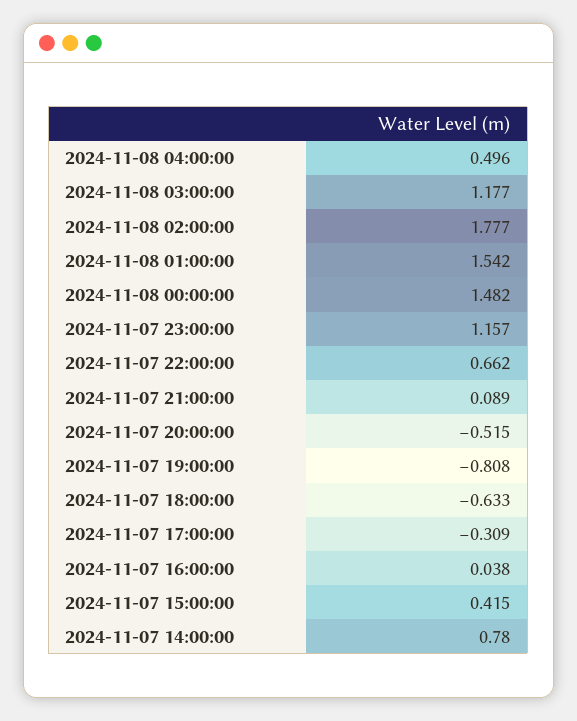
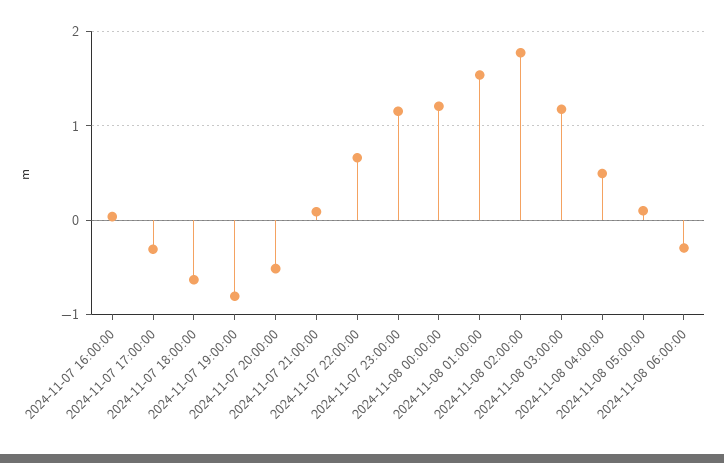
2024-11-08 00:00:00: 1.482 -> 1.2
2024-11-07 15:00:00: 0.415 -> none
2024-11-07 14:00:00: 0.78 -> none
2024-11-08 05:00:00: none -> 0.1
2024-11-08 06:00:00: none -> -0.3

